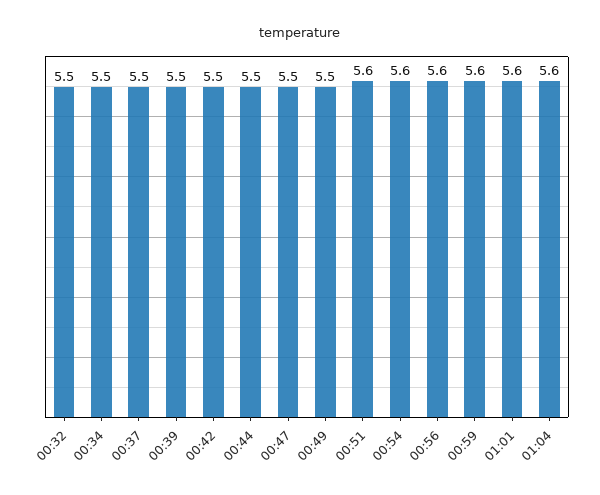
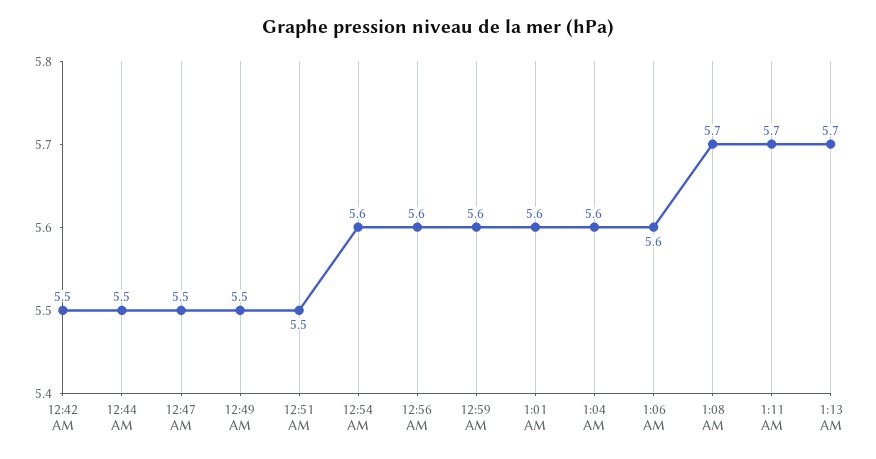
00:32: 5.5 -> none
00:34: 5.5 -> none
00:37: 5.5 -> none
00:39: 5.5 -> none
00:51: 5.6 -> 5.5
1:06 AM: none -> 5.6
1:08 AM: none -> 5.7
1:11 AM: none -> 5.7
1:13 AM: none -> 5.7

